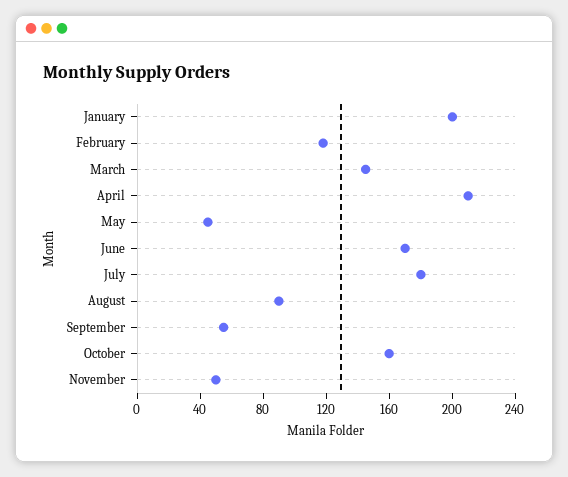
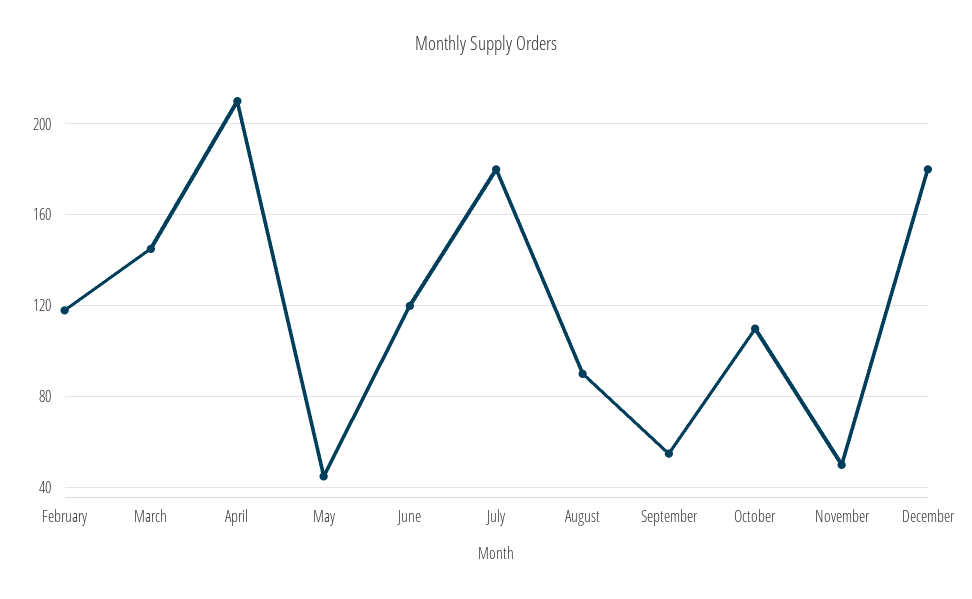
January: 200 -> none
June: 170 -> 120
October: 160 -> 110
December: none -> 180

